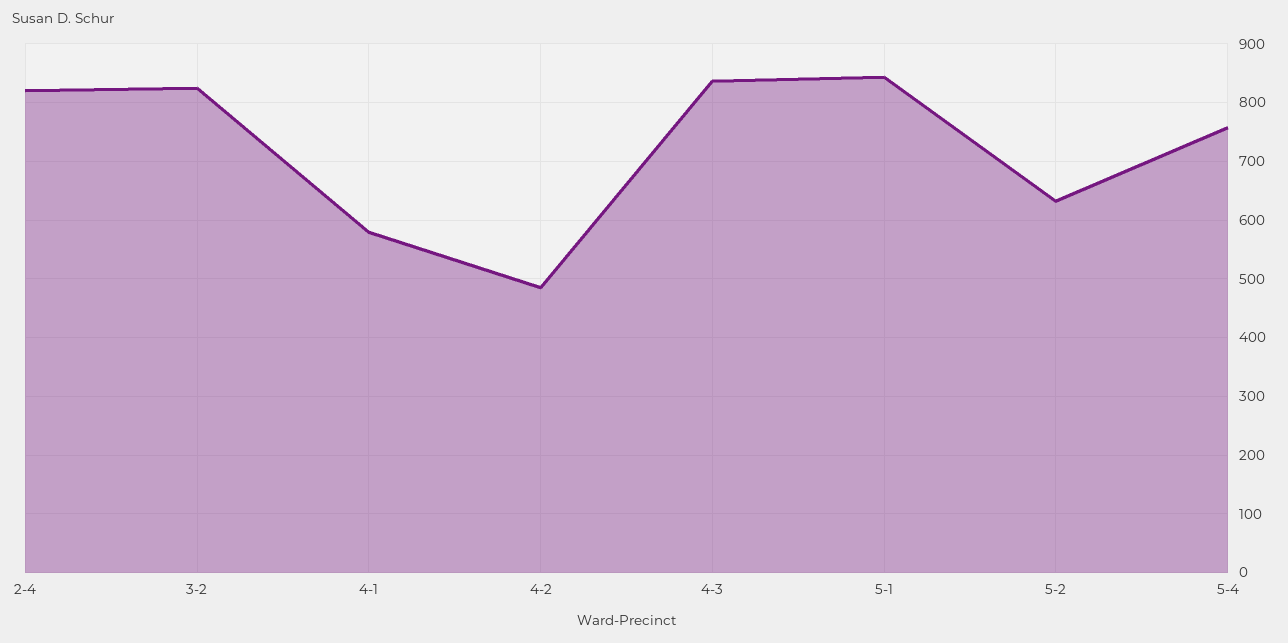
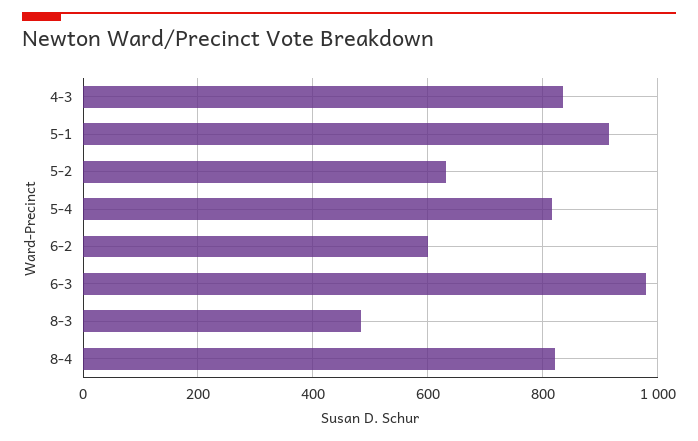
2-4: 820 -> none
3-2: 820 -> none
4-1: 580 -> none
4-2: 480 -> none
5-1: 840 -> 920
5-4: 760 -> 820
6-2: none -> 600
6-3: none -> 980
8-3: none -> 480
8-4: none -> 820

